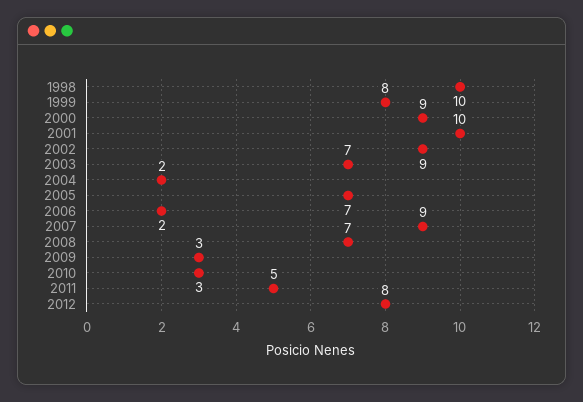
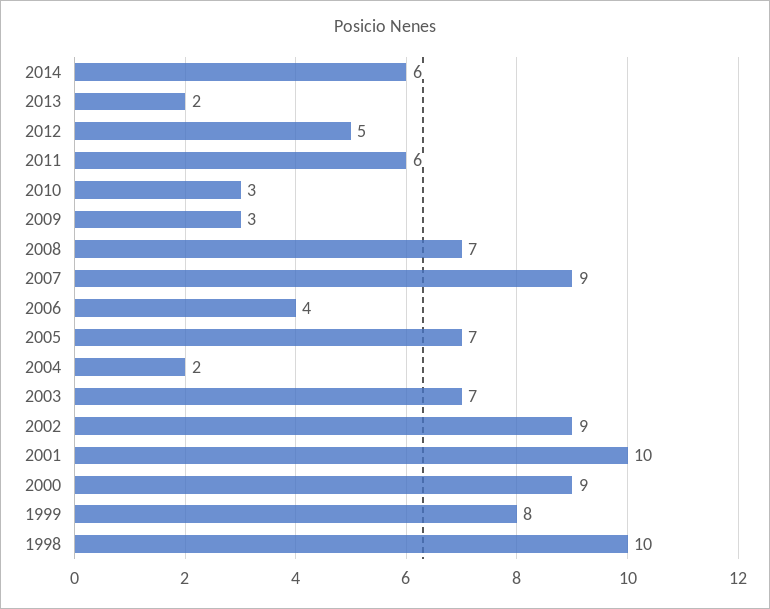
2006: 2 -> 4
2011: 5 -> 6
2012: 8 -> 5
2014: none -> 6
2013: none -> 2

